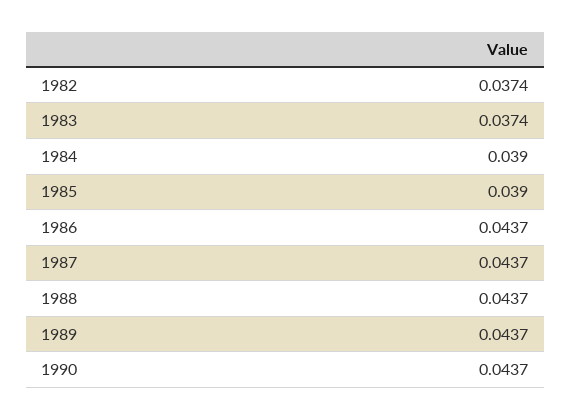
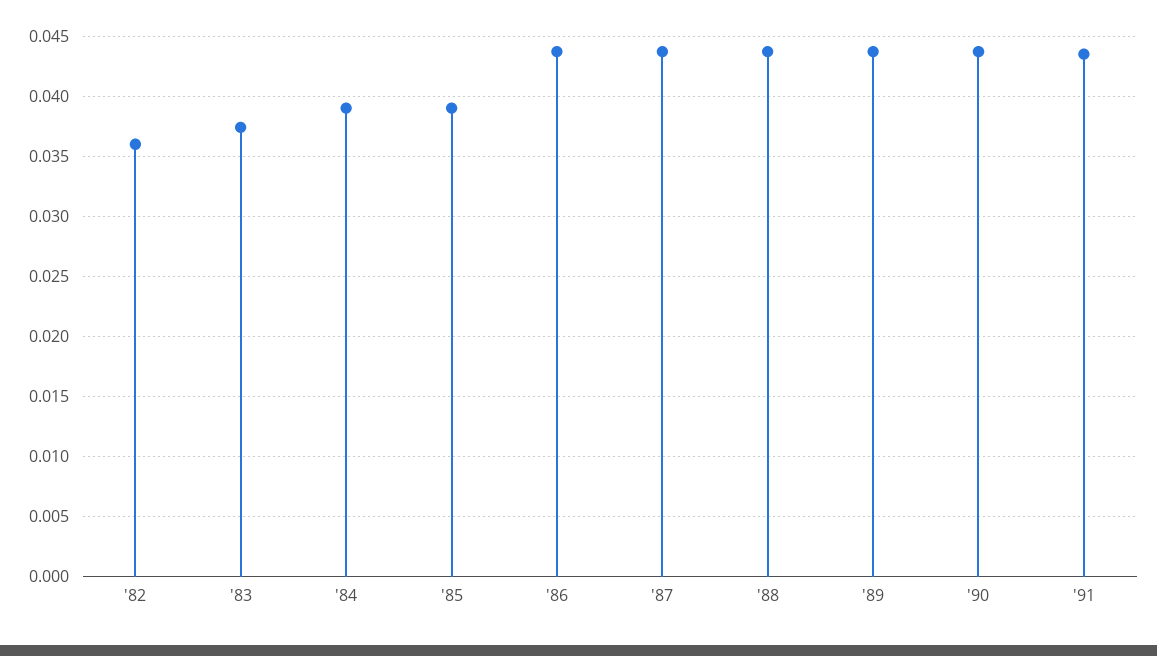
1982: 0.0374 -> 0.036
'91: none -> 0.0435

